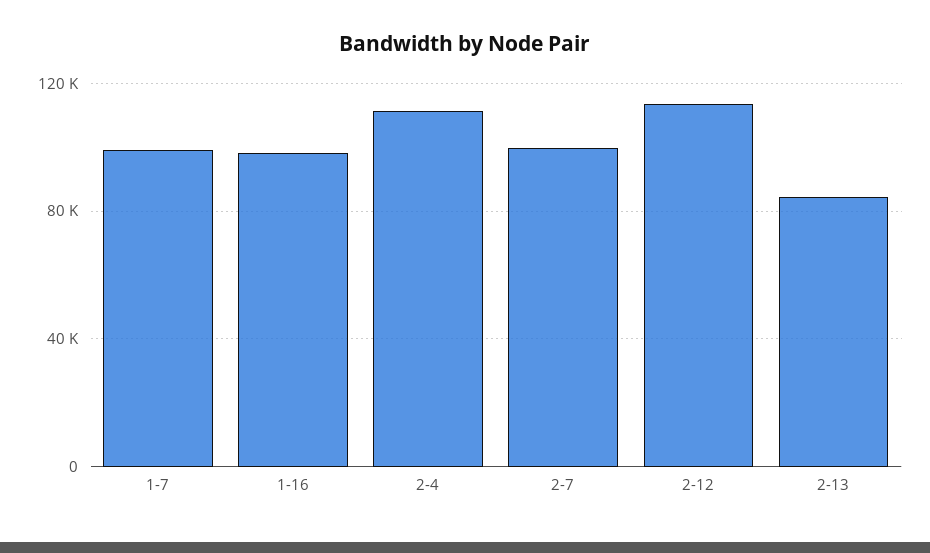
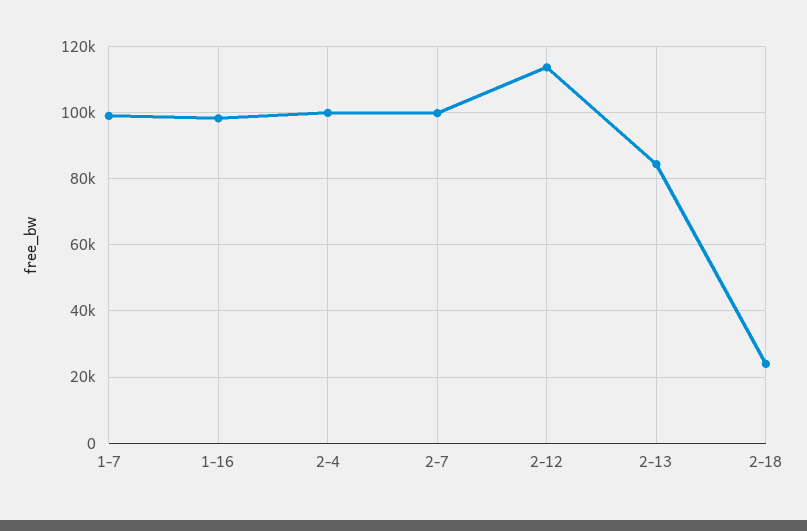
2-4: 110000 -> 100000
2-18: none -> 24000

